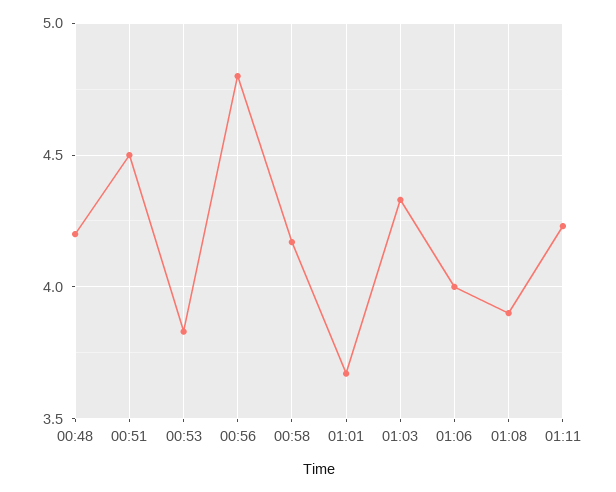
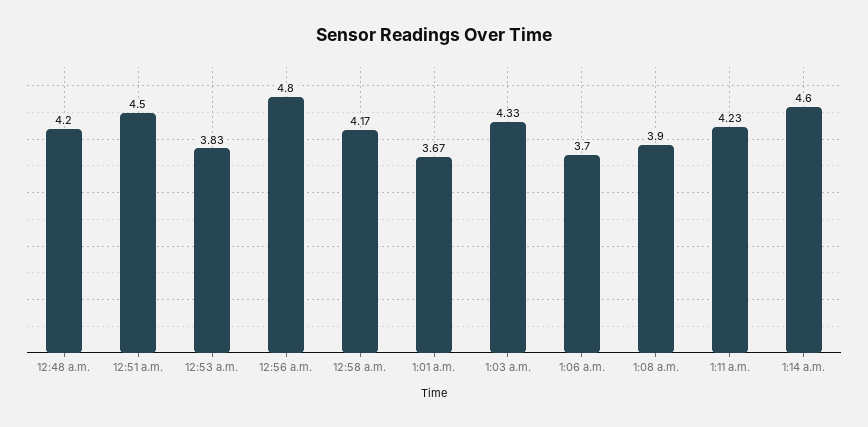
01:06: 4 -> 3.7
1:14 a.m.: none -> 4.6

